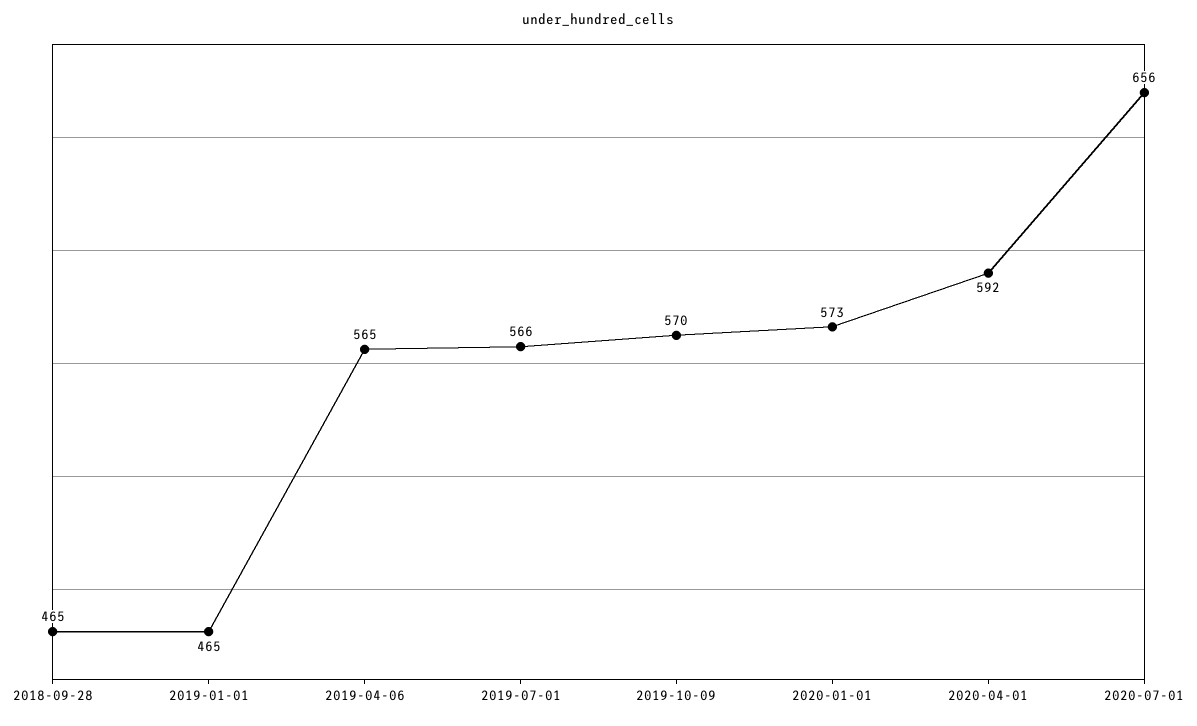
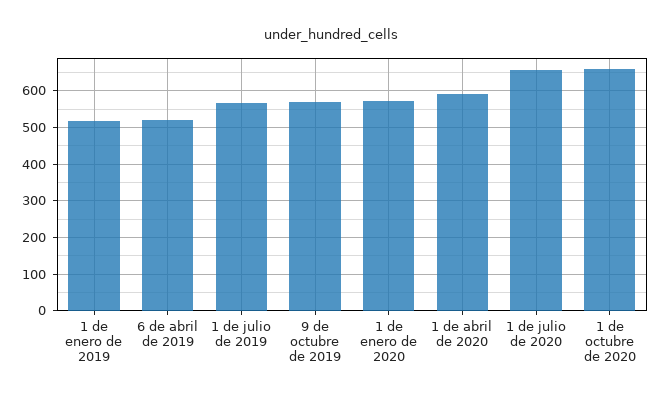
2018-09-28: 465 -> none
2019-01-01: 465 -> 520
2019-04-06: 565 -> 520
1 de octubre de 2020: none -> 660

